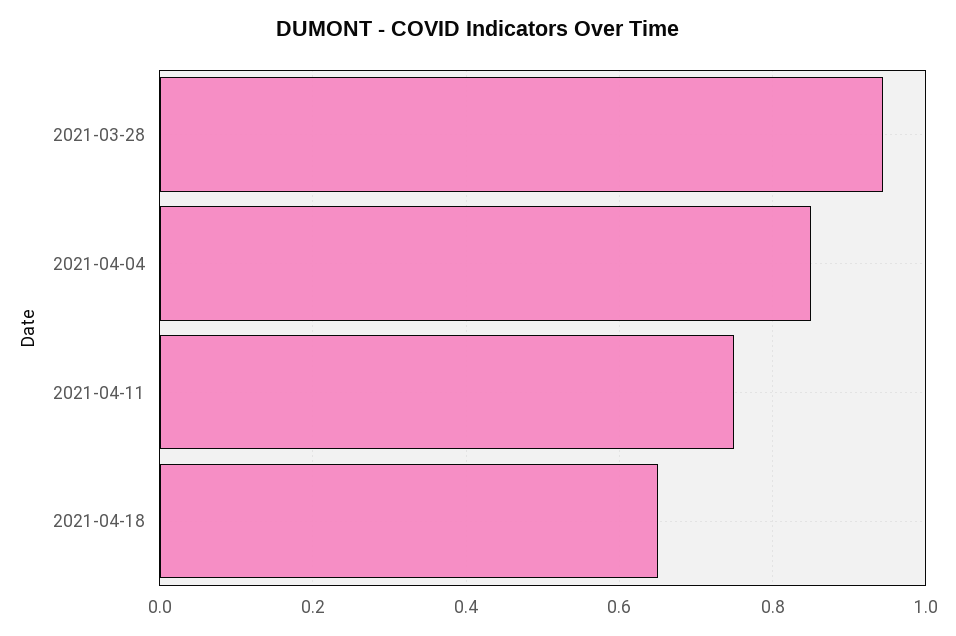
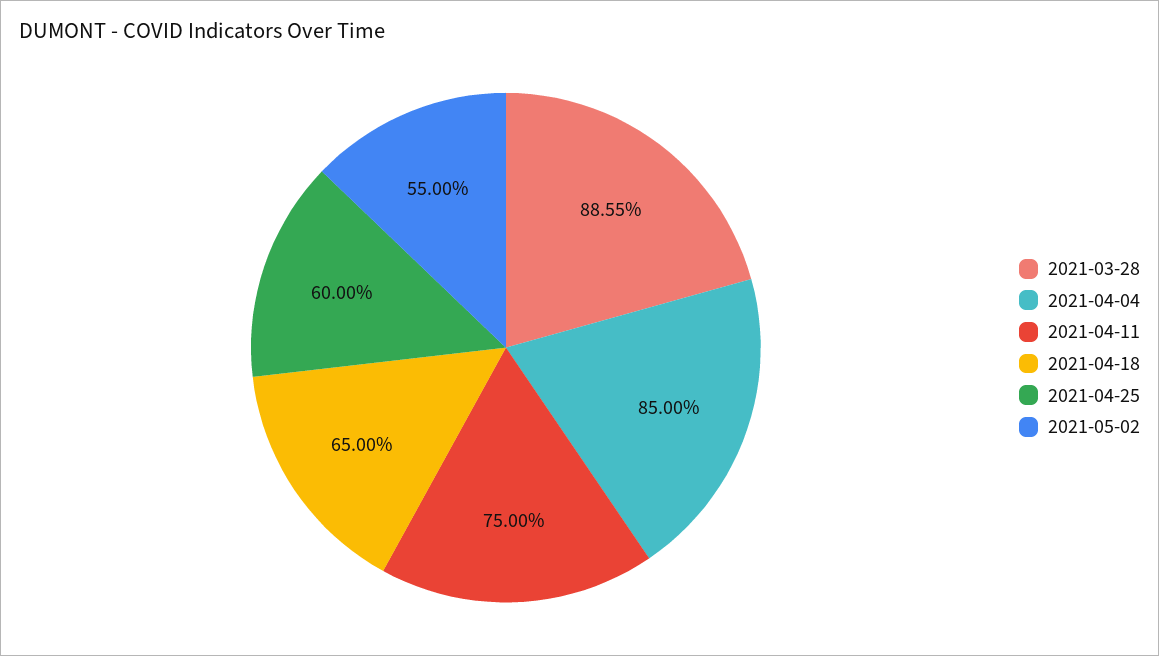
2021-03-28: 0.94 -> 0.8855
2021-04-25: none -> 0.6
2021-05-02: none -> 0.55

